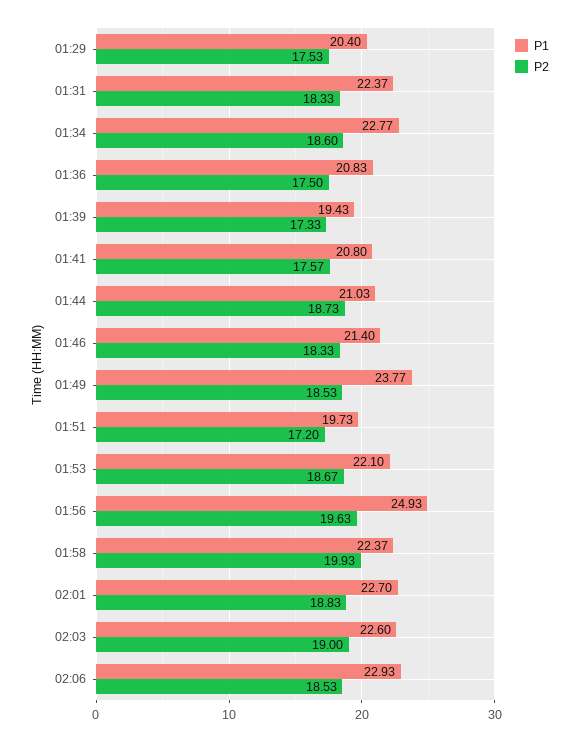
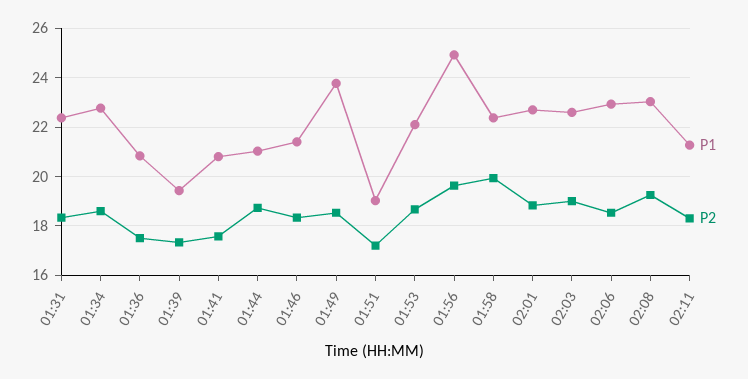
P1, 01:29: 20.4 -> none
P2, 01:29: 17.53 -> none
P1, 01:51: 19.73 -> 19
P1, 02:08: none -> 23
P2, 02:08: none -> 19.25
P1, 02:11: none -> 21.25
P2, 02:11: none -> 18.25

